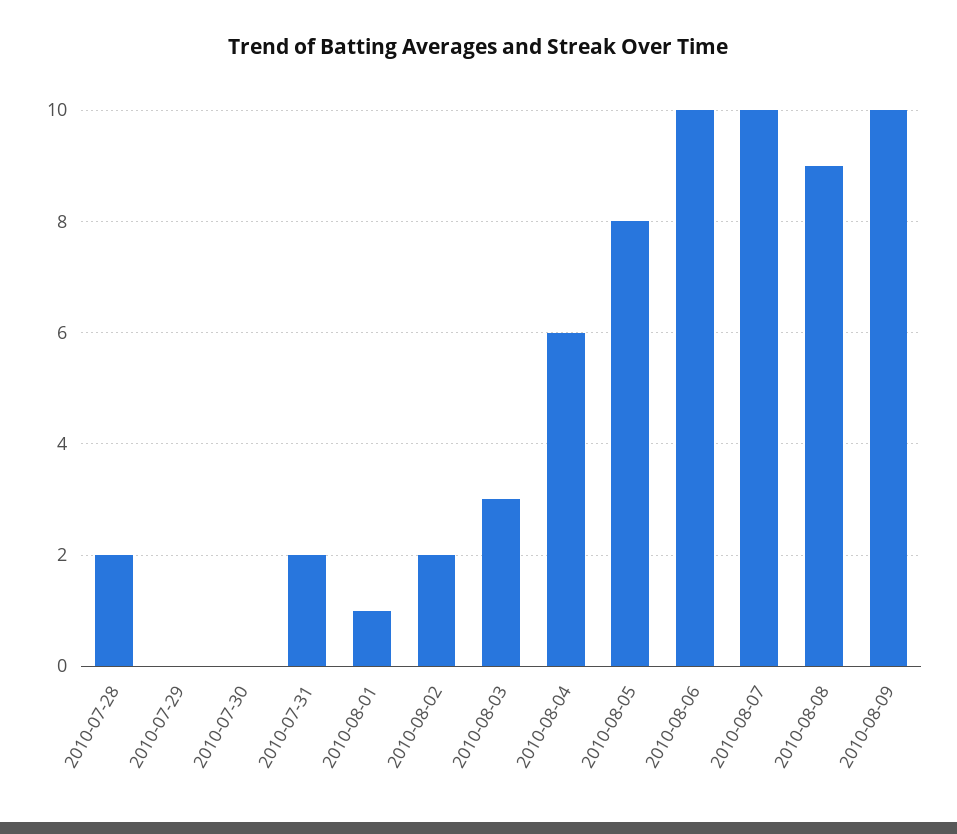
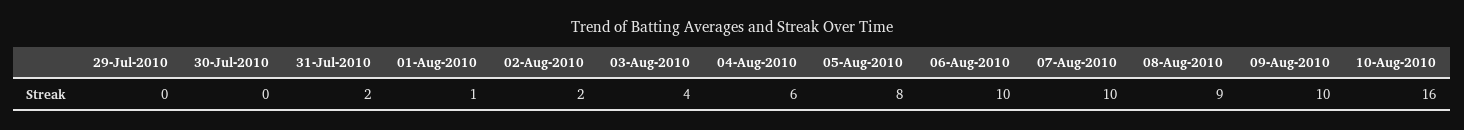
2010-07-28: 2 -> none
2010-08-03: 3 -> 4
10-Aug-2010: none -> 16

